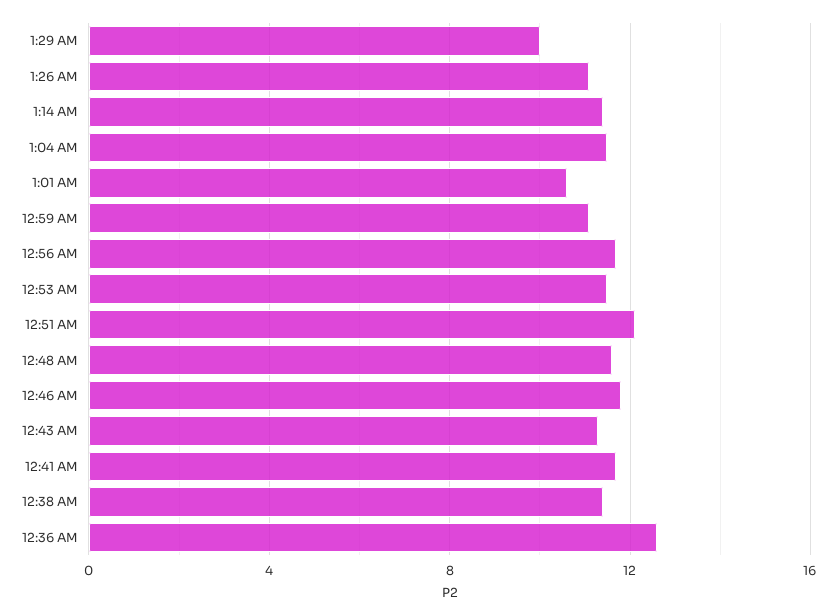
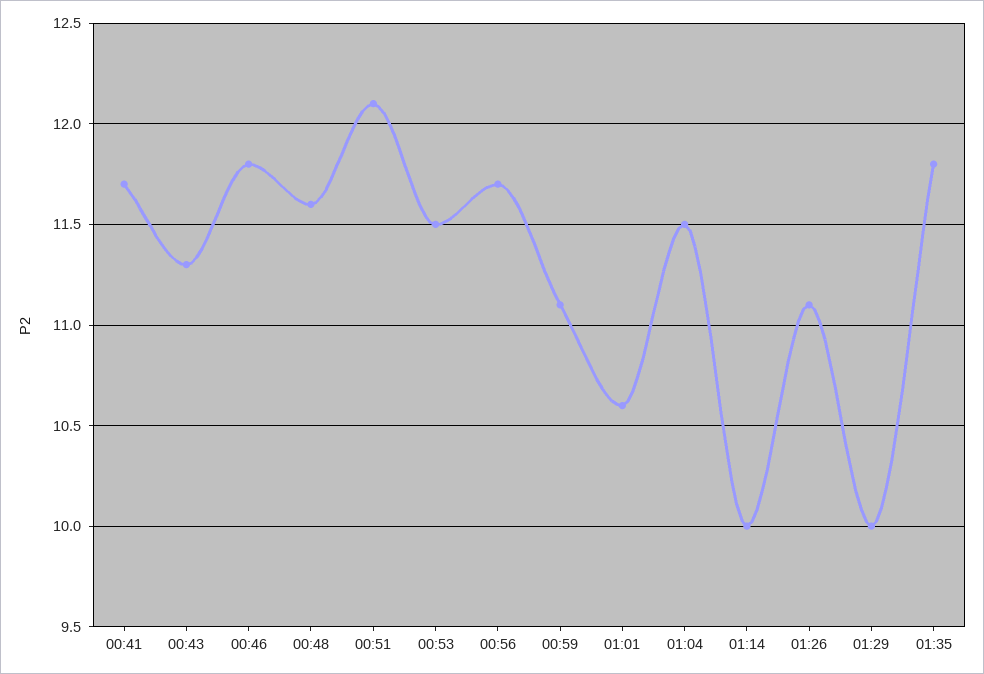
1:14 AM: 11.5 -> 10
12:38 AM: 11.5 -> none
12:36 AM: 12.5 -> none
01:35: none -> 11.8

